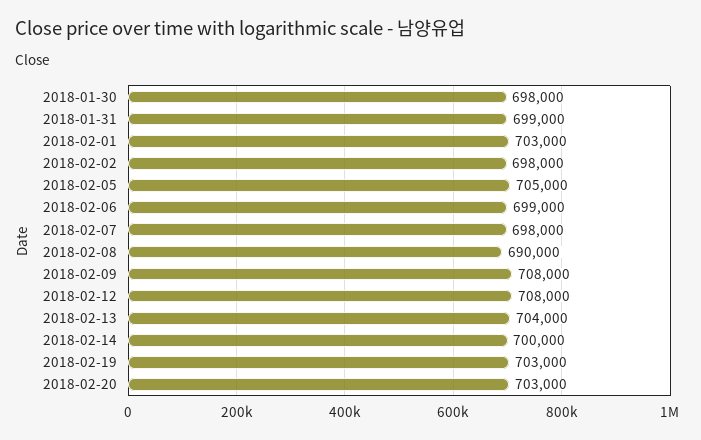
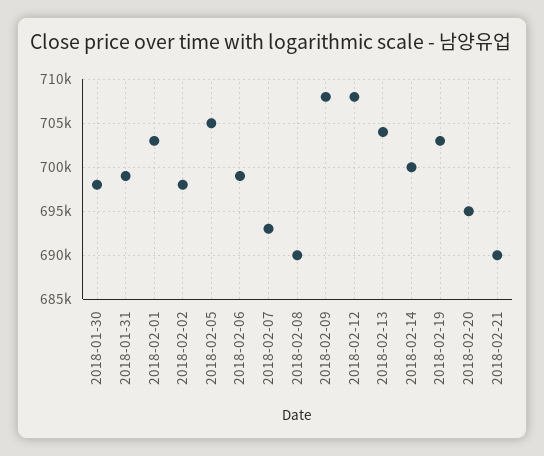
2018-02-07: 698000 -> 693000
2018-02-20: 703000 -> 695000
2018-02-21: none -> 690000

